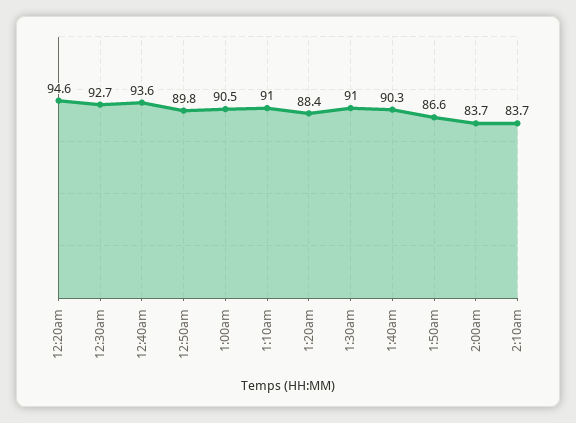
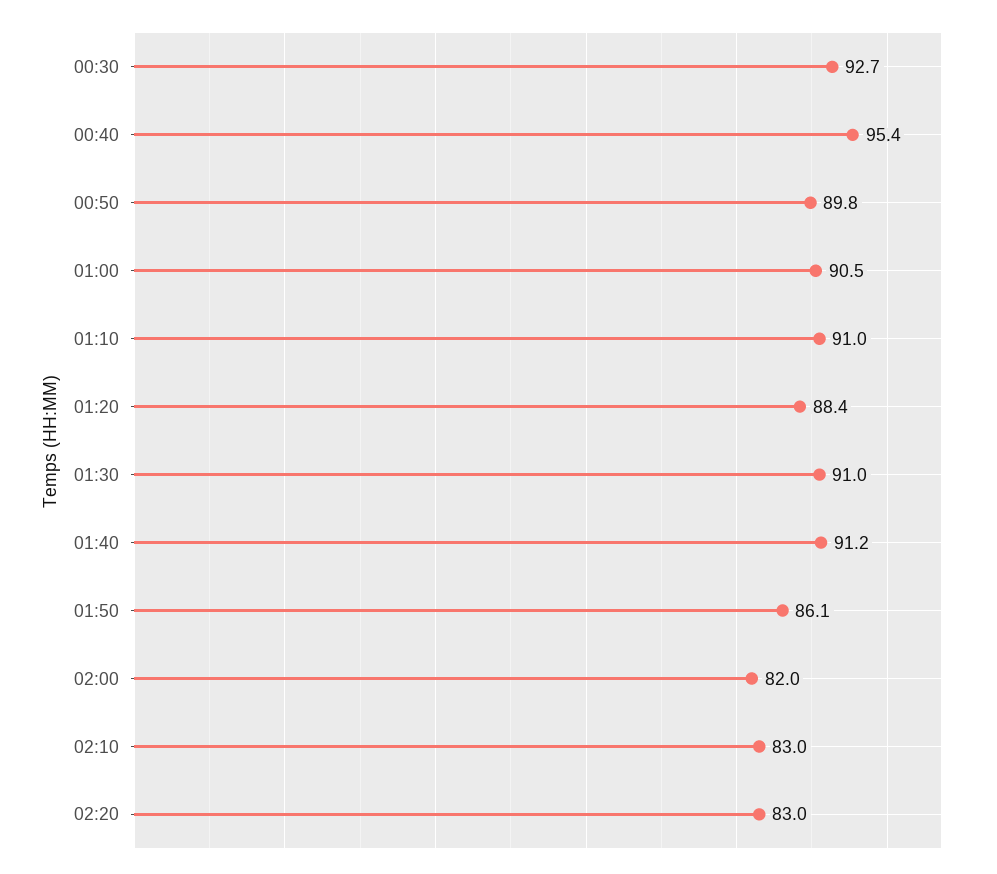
12:20am: 94.6 -> none
12:40am: 93.6 -> 95.4
1:40am: 90.3 -> 91.2
1:50am: 86.6 -> 86.1
2:00am: 83.7 -> 82
2:10am: 83.7 -> 83
02:20: none -> 83

